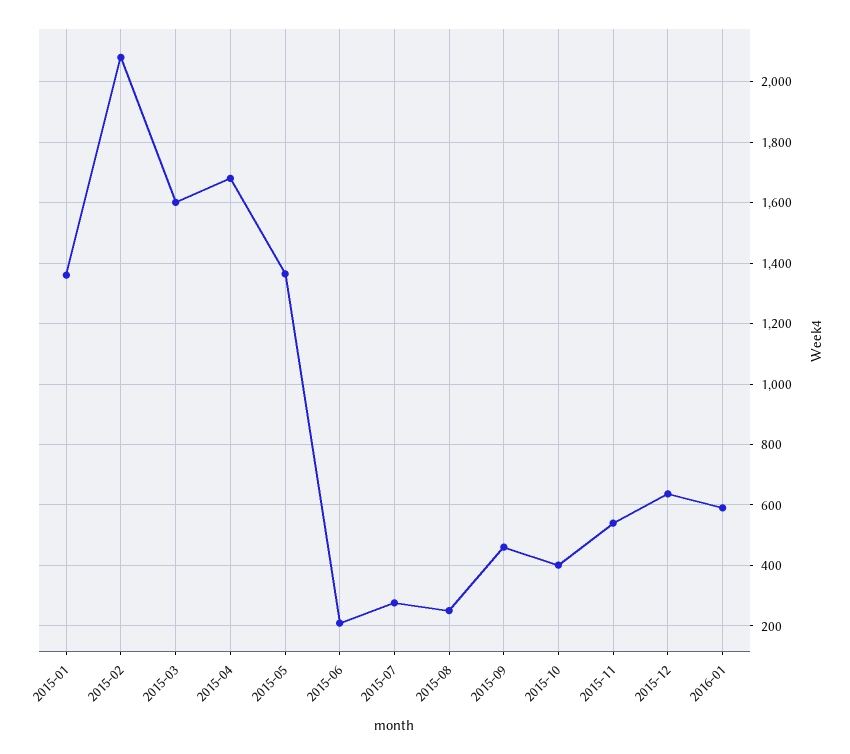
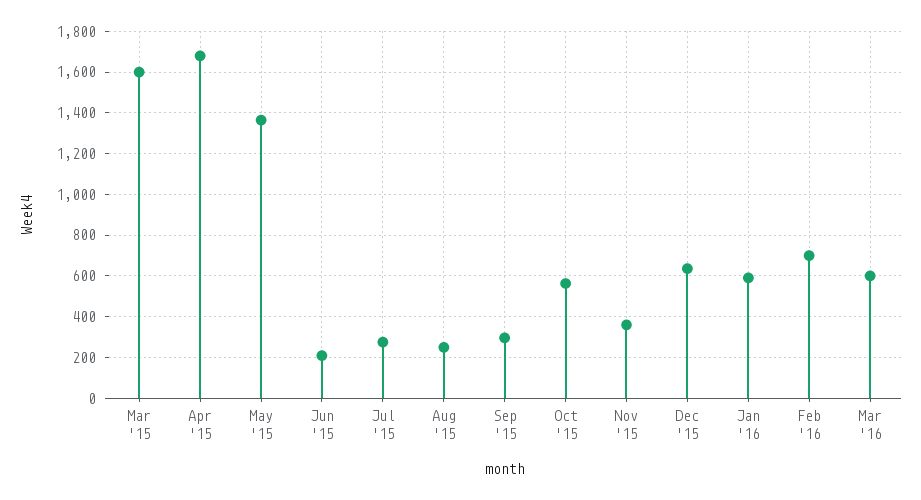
2015-01: 1360 -> none
2015-02: 2080 -> none
2015-09: 460 -> 300
2015-10: 400 -> 550
2015-11: 540 -> 350
Feb '16: none -> 700
Mar '16: none -> 600

